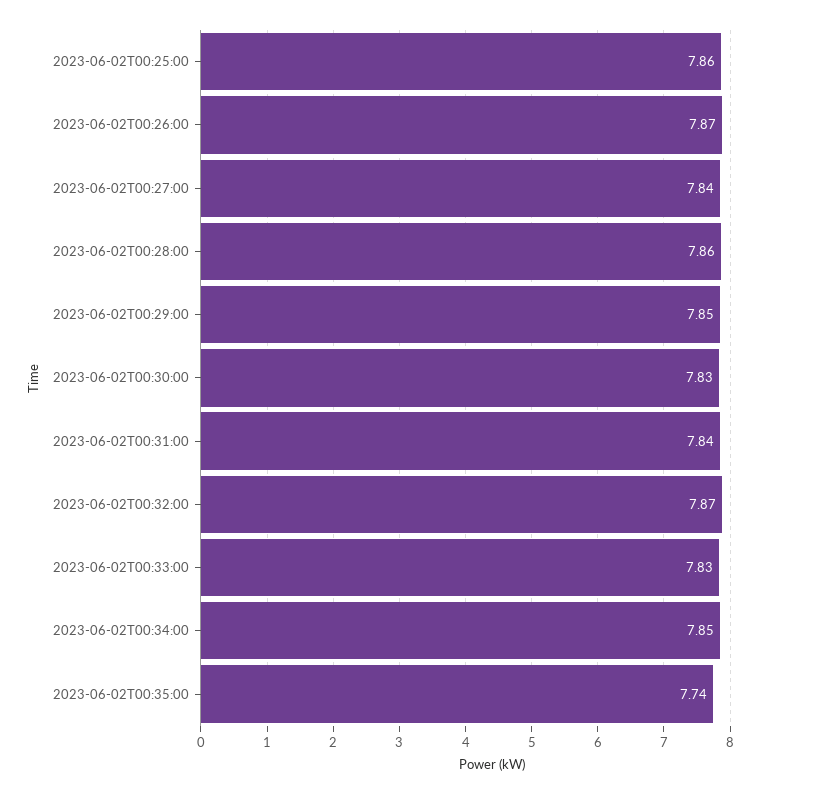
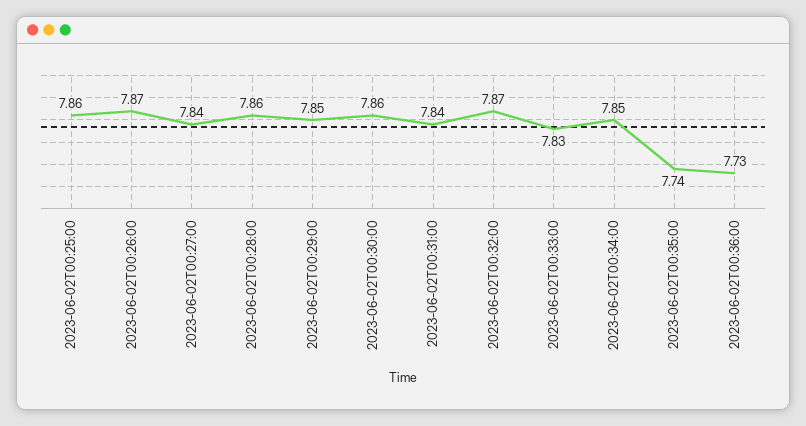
2023-06-02T00:30:00: 7.83 -> 7.86
2023-06-02T00:36:00: none -> 7.73

